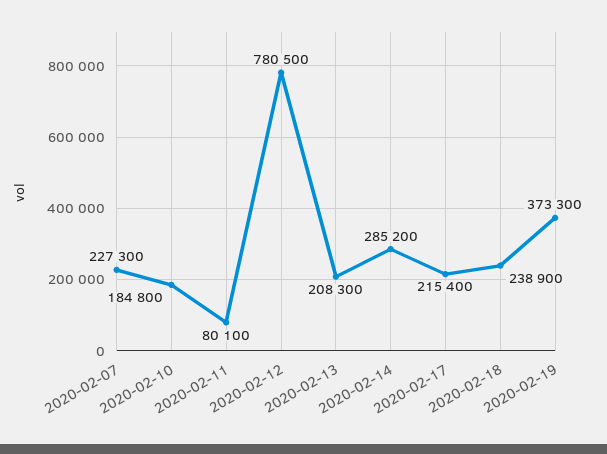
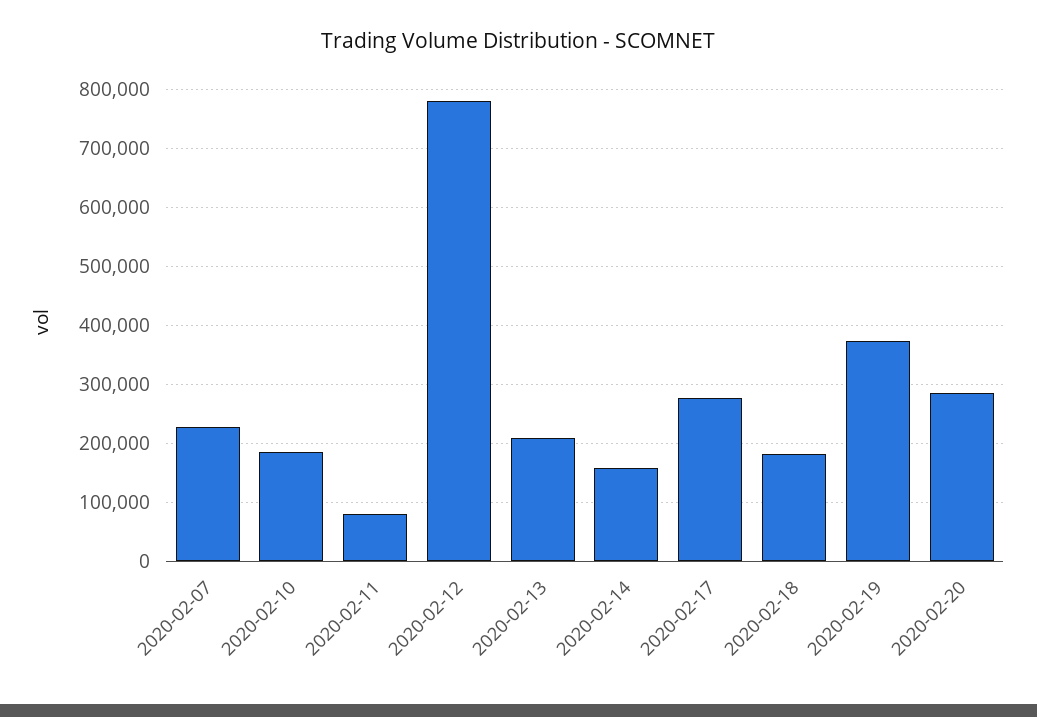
2020-02-14: 285200 -> 160000
2020-02-17: 215400 -> 280000
2020-02-18: 238900 -> 180000
2020-02-20: none -> 280000

